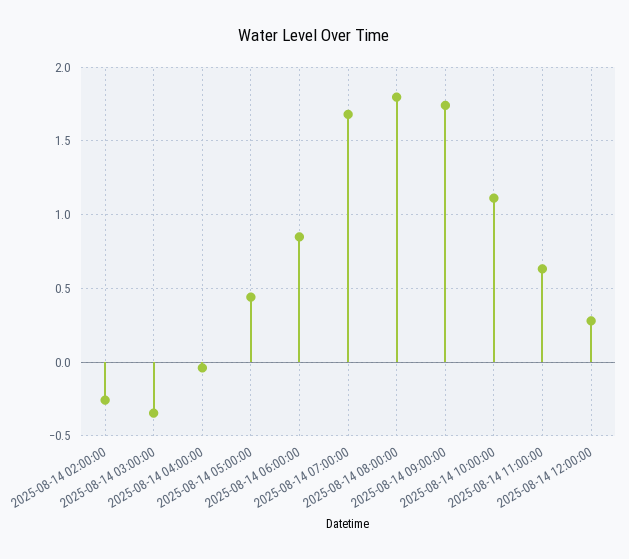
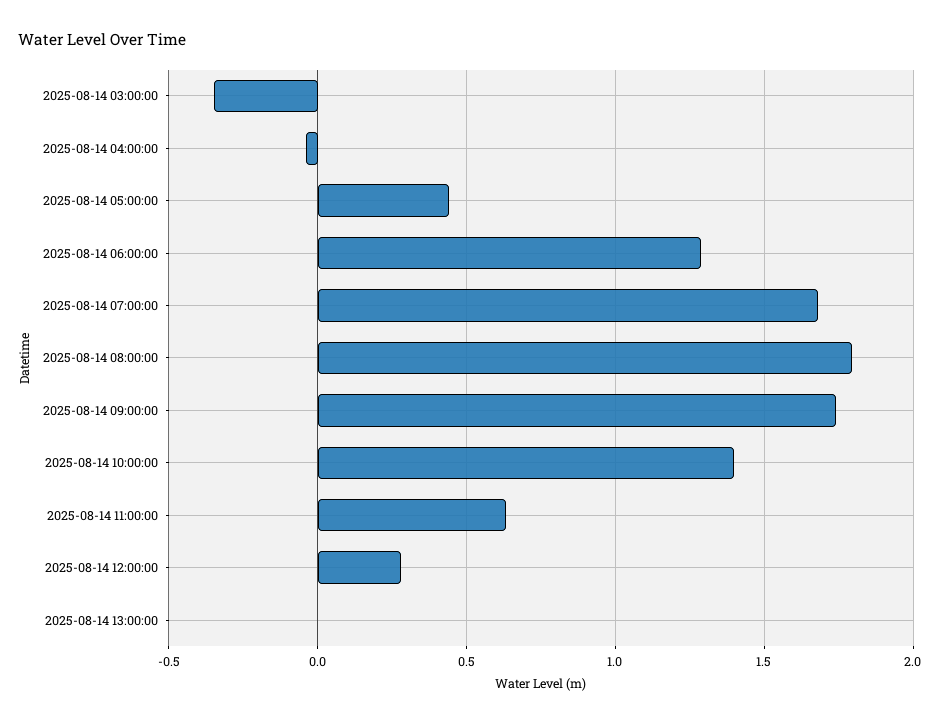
2025-08-14 02:00:00: -0.25 -> none
2025-08-14 06:00:00: 0.85 -> 1.3
2025-08-14 10:00:00: 1.1 -> 1.4
2025-08-14 13:00:00: none -> 0

